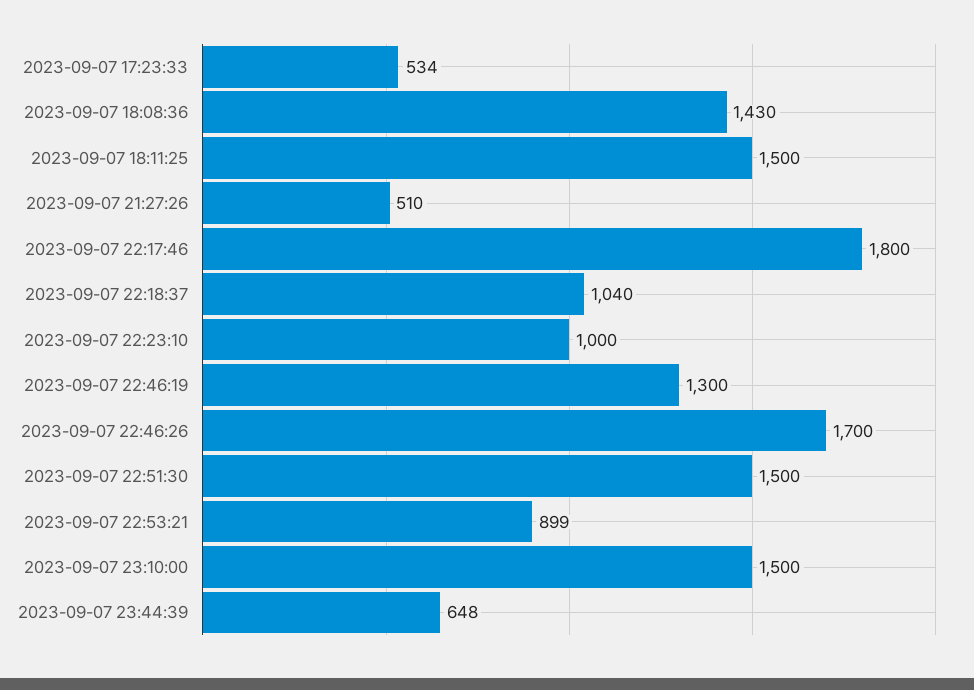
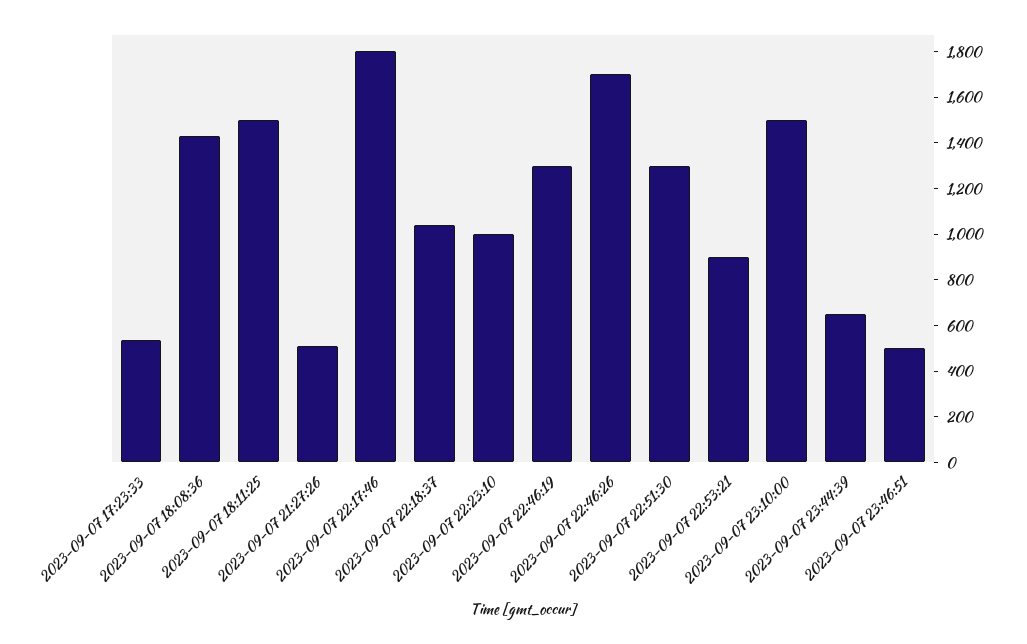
2023-09-07 22:51:30: 1500 -> 1300
2023-09-07 23:46:51: none -> 500

